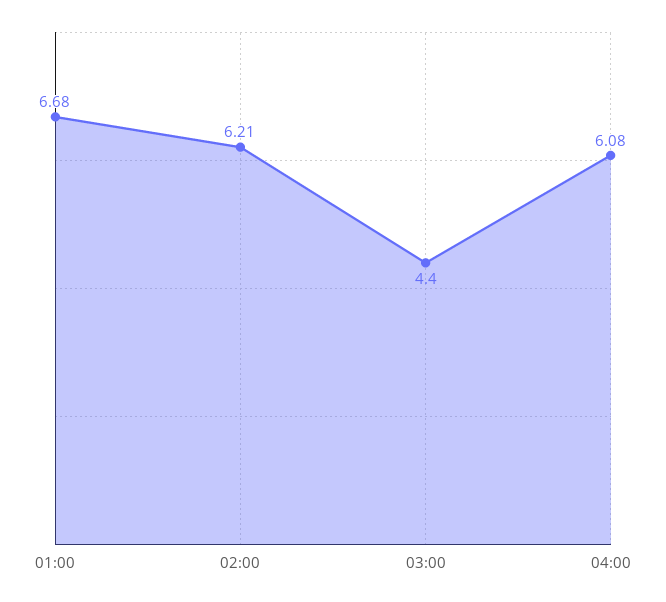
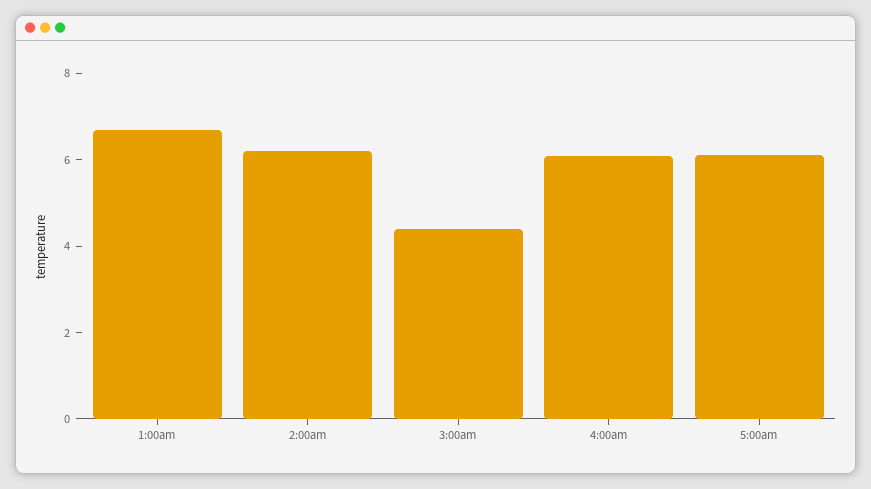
5:00am: none -> 6

